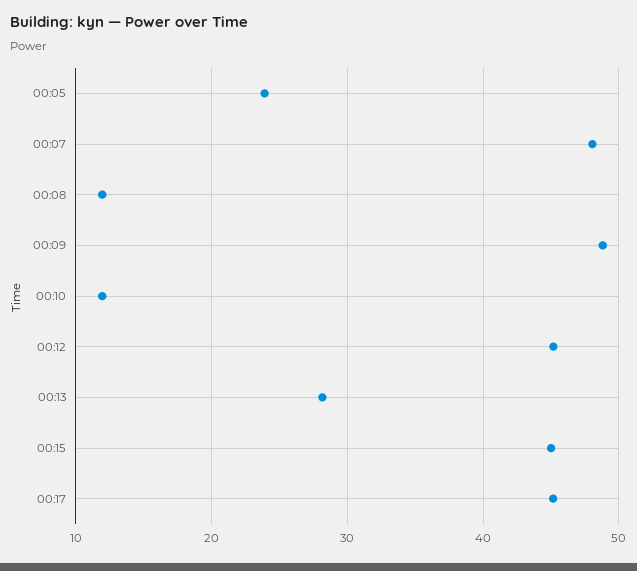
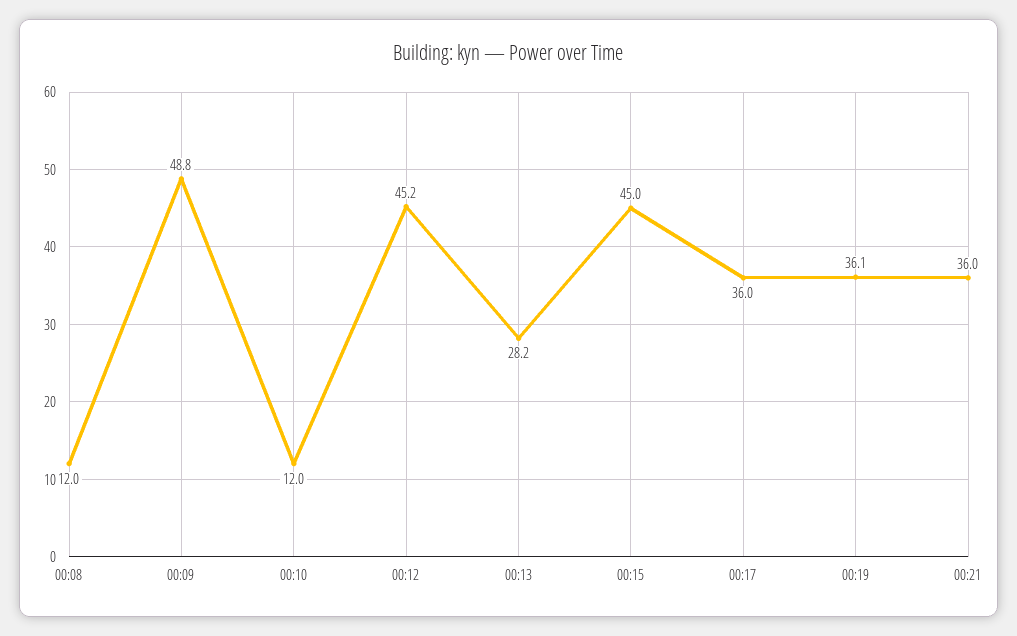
00:05: 24 -> none
00:07: 48 -> none
00:17: 45 -> 36
00:19: none -> 36.1
00:21: none -> 36

